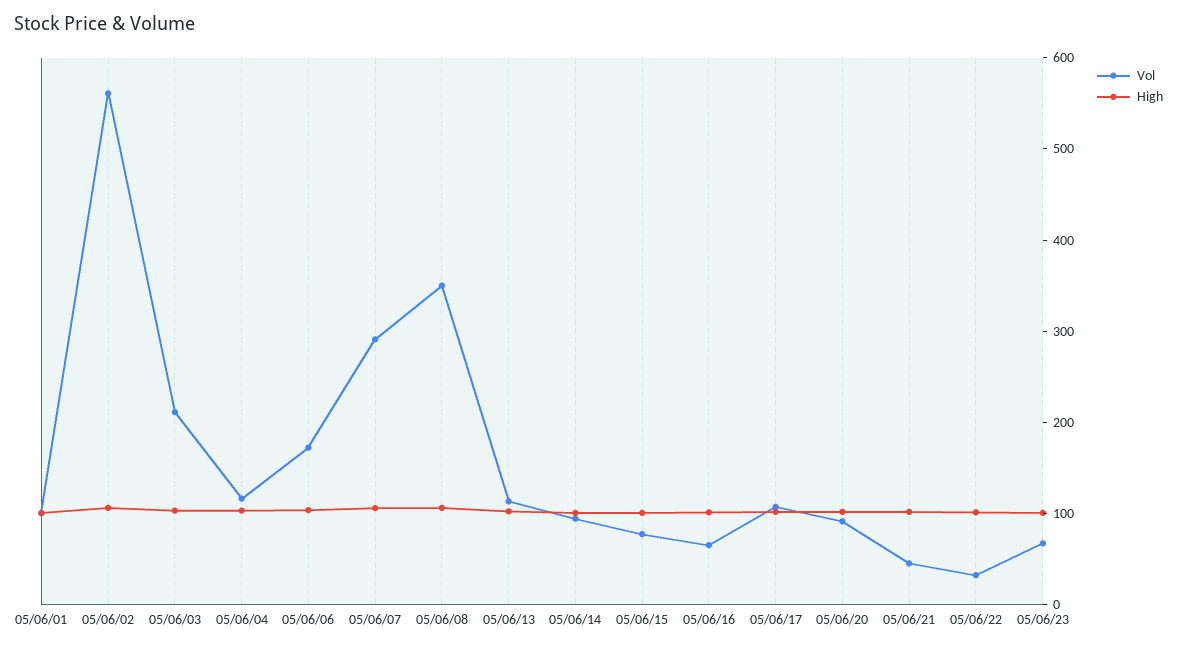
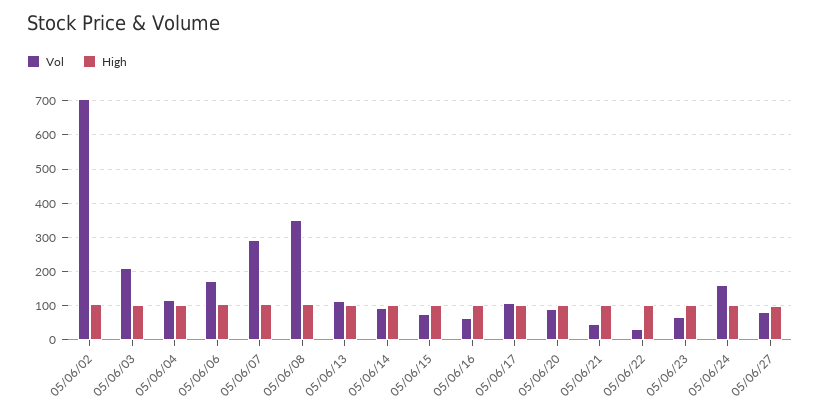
Vol, 05/06/01: 100 -> none
High, 05/06/01: 100 -> none
Vol, 05/06/02: 560 -> 700
Vol, 05/06/24: none -> 160
High, 05/06/24: none -> 100
Vol, 05/06/27: none -> 80
High, 05/06/27: none -> 100

